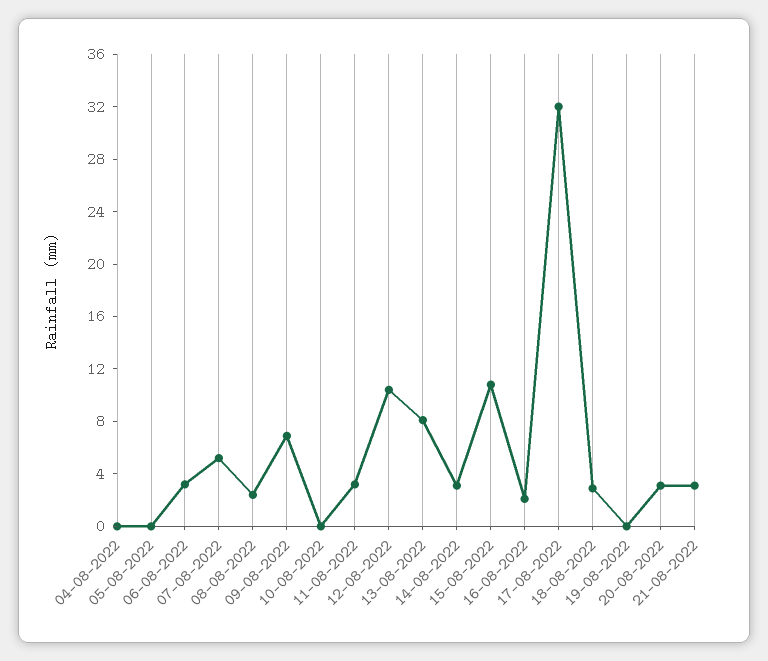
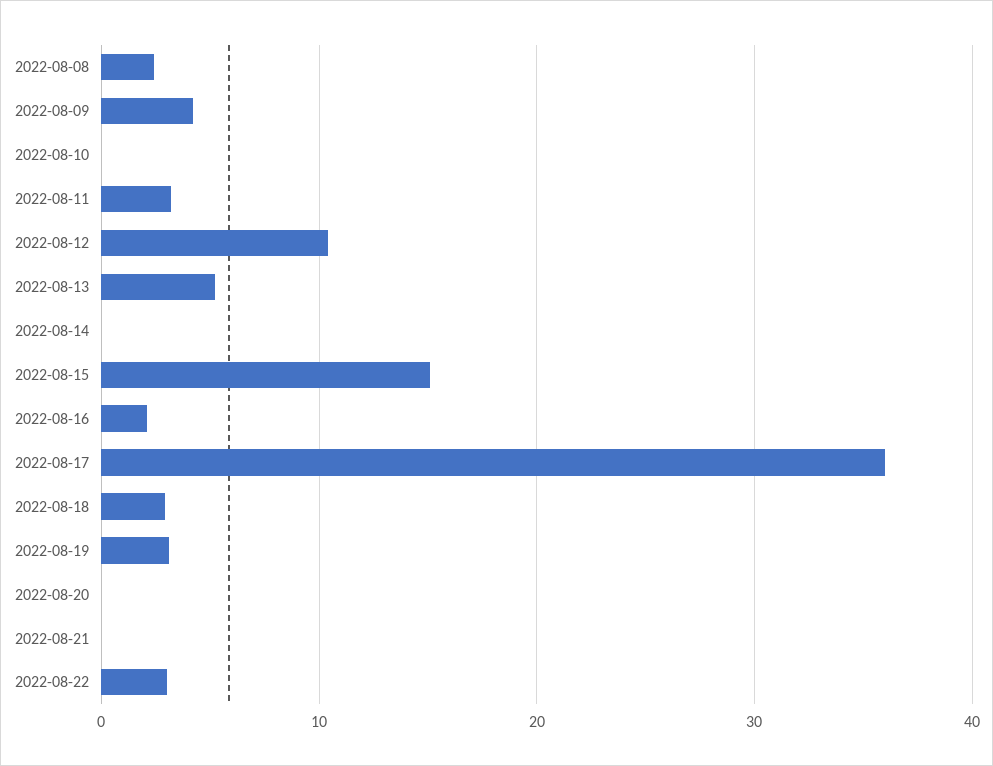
04-08-2022: 0 -> none
05-08-2022: 0 -> none
06-08-2022: 3 -> none
07-08-2022: 5 -> none
09-08-2022: 7 -> 4
13-08-2022: 8 -> 5
14-08-2022: 3 -> 0
15-08-2022: 11 -> 15
17-08-2022: 32 -> 36
19-08-2022: 0 -> 3
20-08-2022: 3 -> 0
21-08-2022: 3 -> 0
2022-08-22: none -> 3

